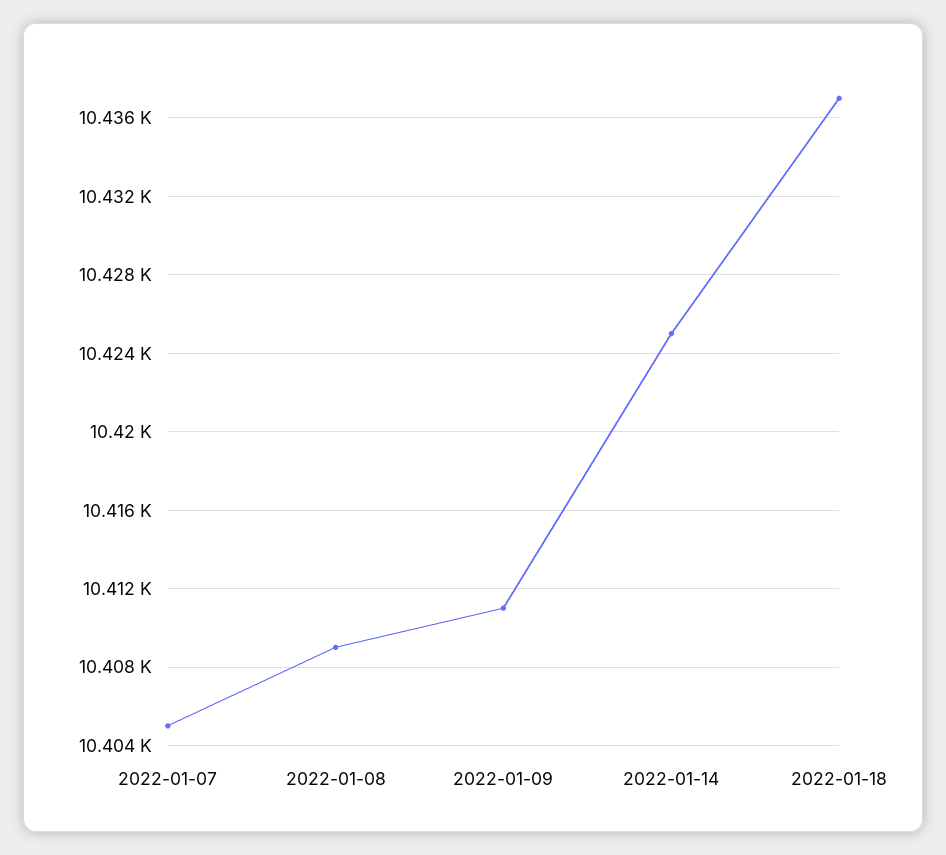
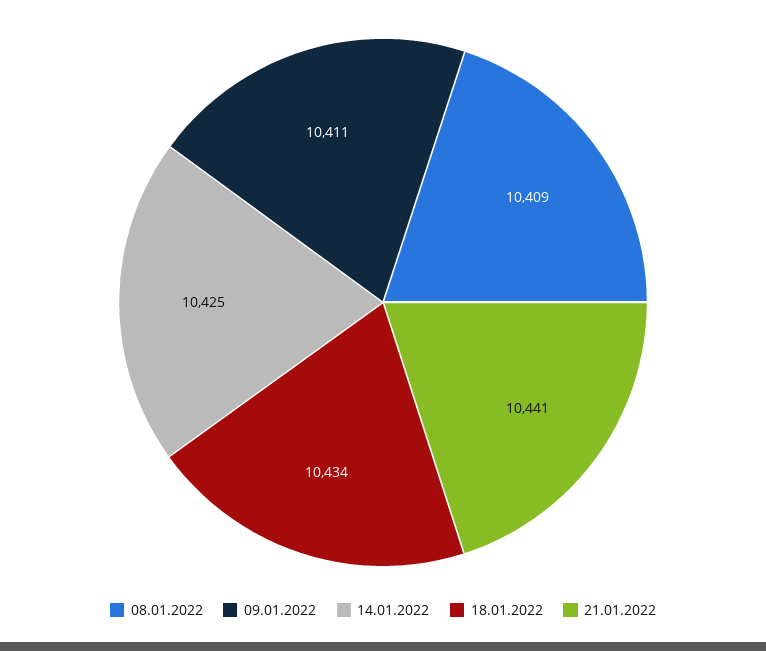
2022-01-07: 10405 -> none
2022-01-18: 10437 -> 10434
21.01.2022: none -> 10441

